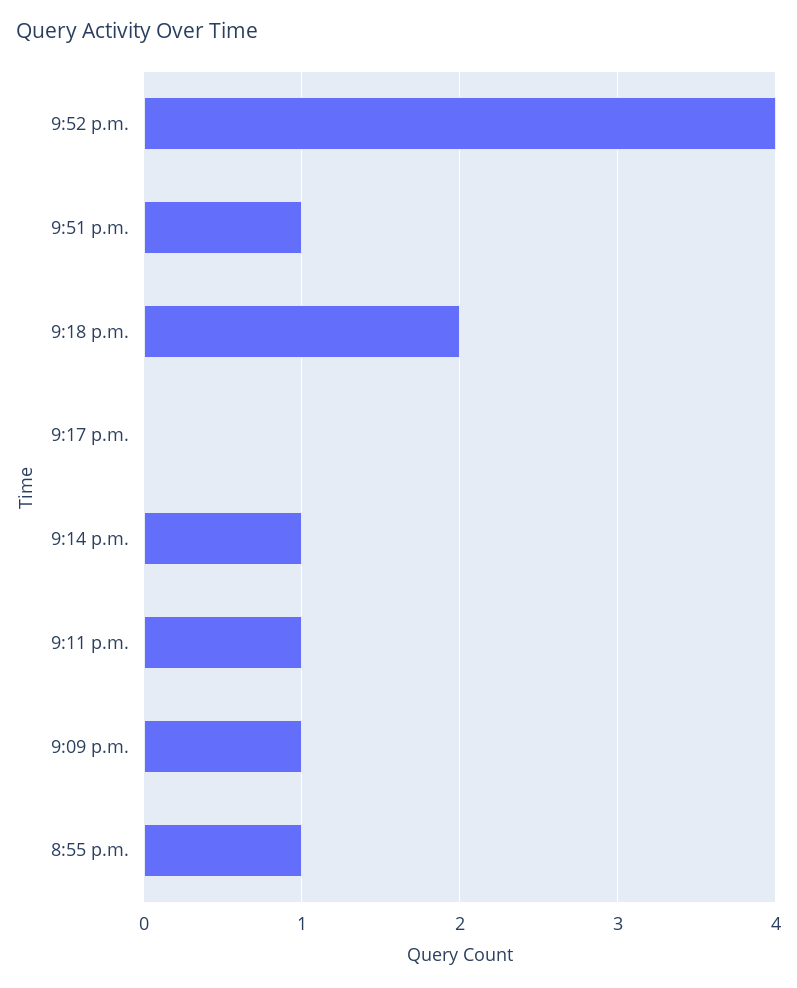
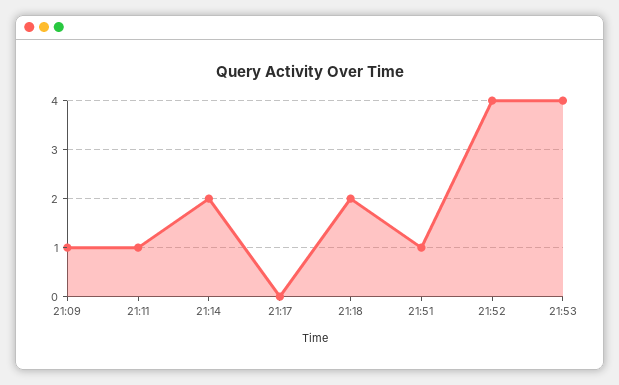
9:14 p.m.: 1 -> 2
8:55 p.m.: 1 -> none
21:53: none -> 4

